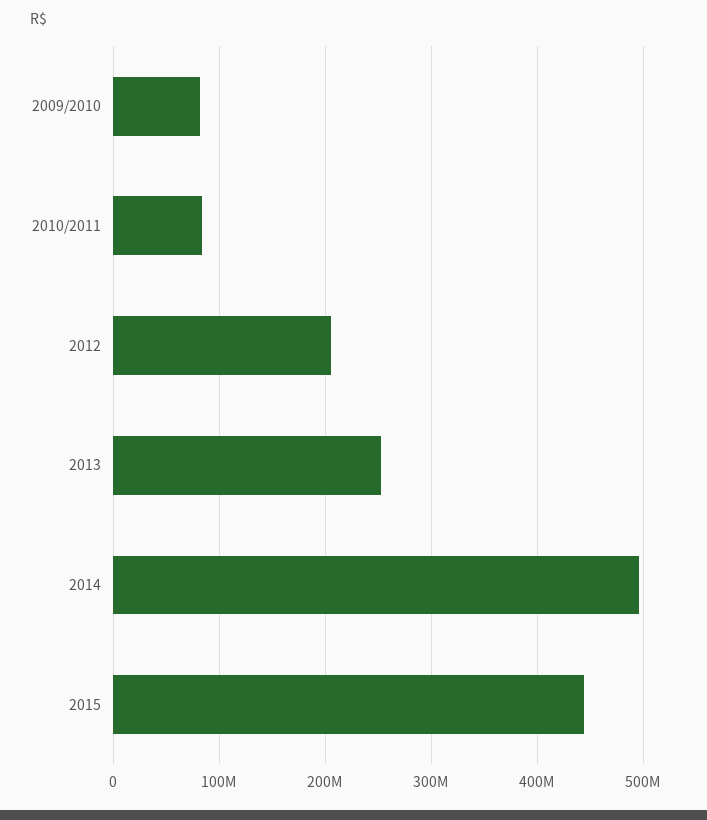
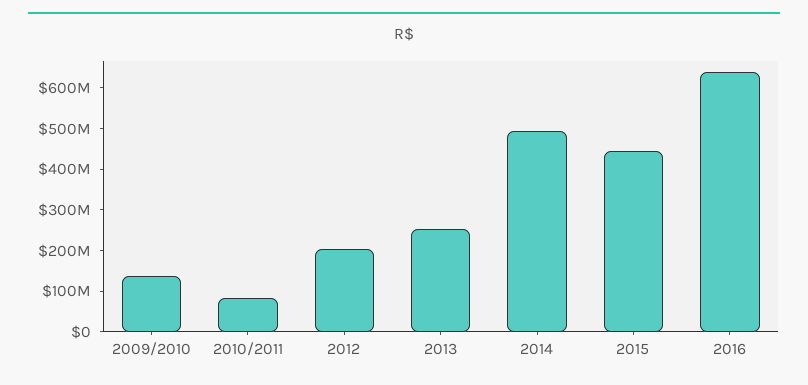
2009/2010: 80000000 -> 140000000
2016: none -> 640000000

